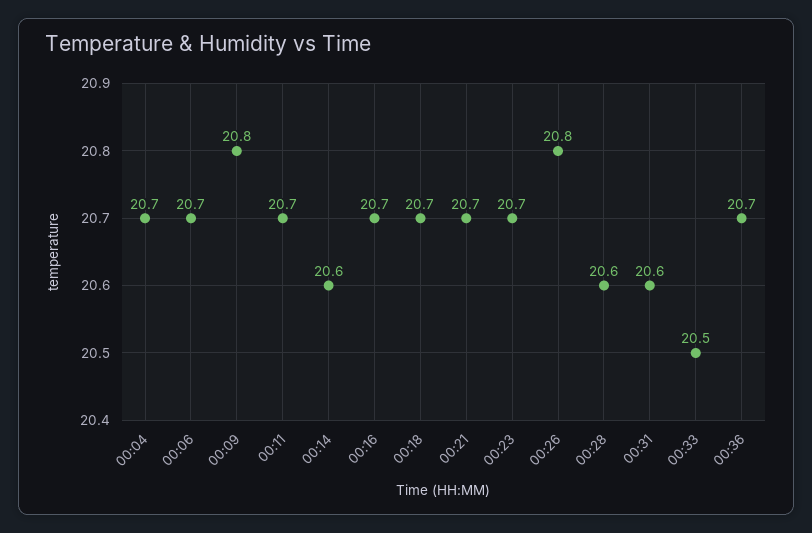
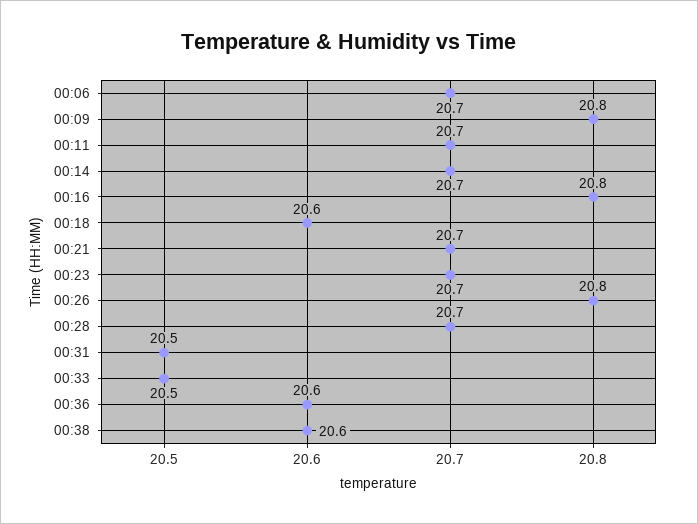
00:04: 20.7 -> none
00:14: 20.6 -> 20.7
00:16: 20.7 -> 20.8
00:18: 20.7 -> 20.6
00:28: 20.6 -> 20.7
00:31: 20.6 -> 20.5
00:36: 20.7 -> 20.6
00:38: none -> 20.6

